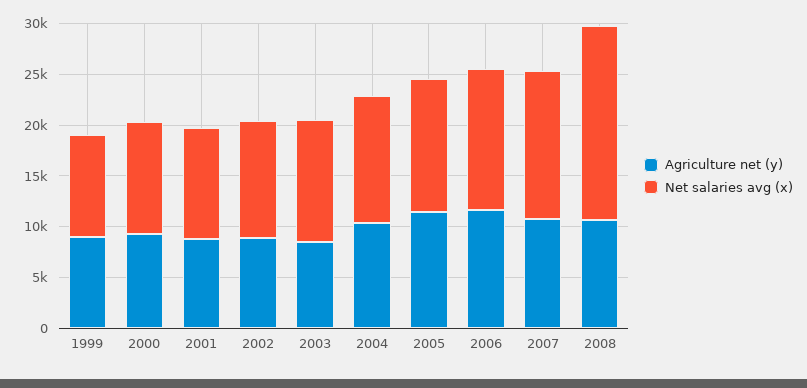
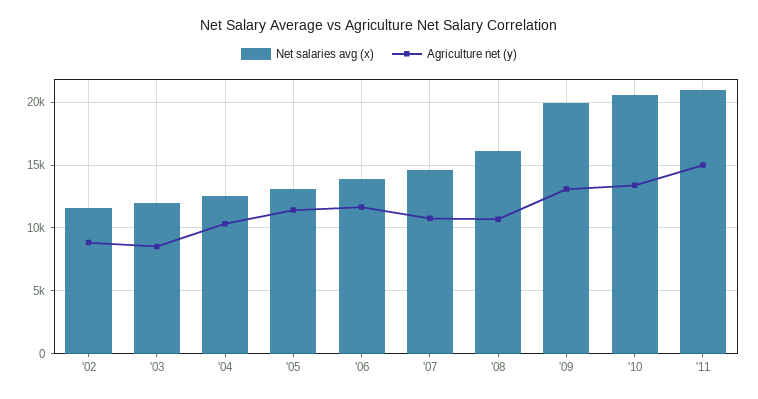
Agriculture net (y), 1999: 9000 -> none
Net salaries avg (x), 1999: 10000 -> none
Agriculture net (y), 2000: 9000 -> none
Net salaries avg (x), 2000: 11000 -> none
Agriculture net (y), 2001: 9000 -> none
Net salaries avg (x), 2001: 11000 -> none
Net salaries avg (x), 2008: 19000 -> 16000
Net salaries avg (x), '09: none -> 20000
Agriculture net (y), '09: none -> 13000
Net salaries avg (x), '10: none -> 20500
Agriculture net (y), '10: none -> 13500
Net salaries avg (x), '11: none -> 21000
Agriculture net (y), '11: none -> 15000

